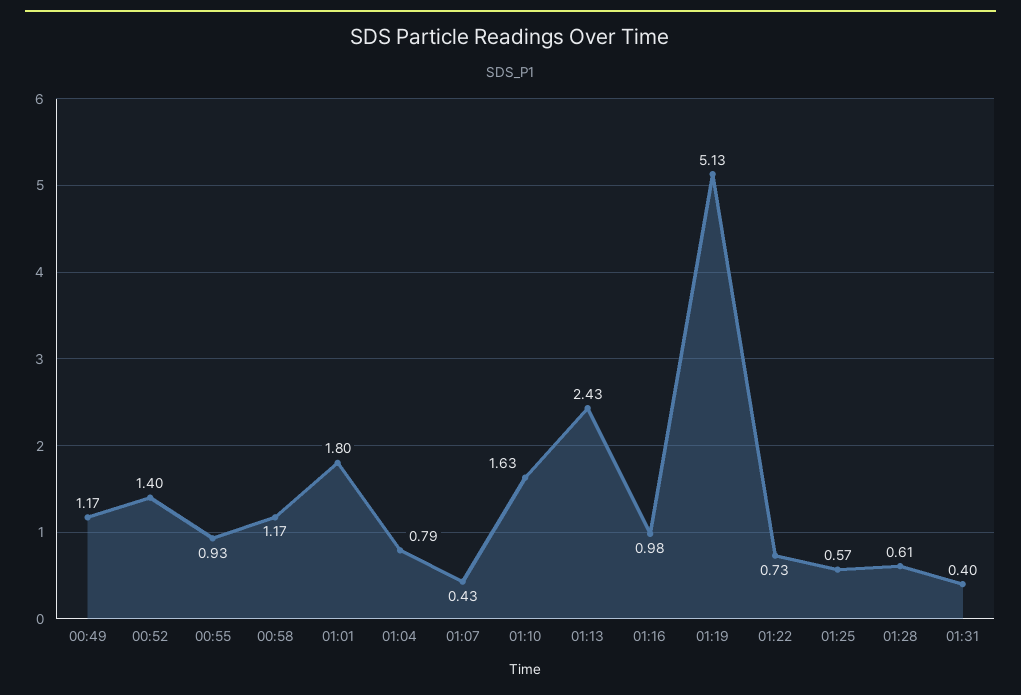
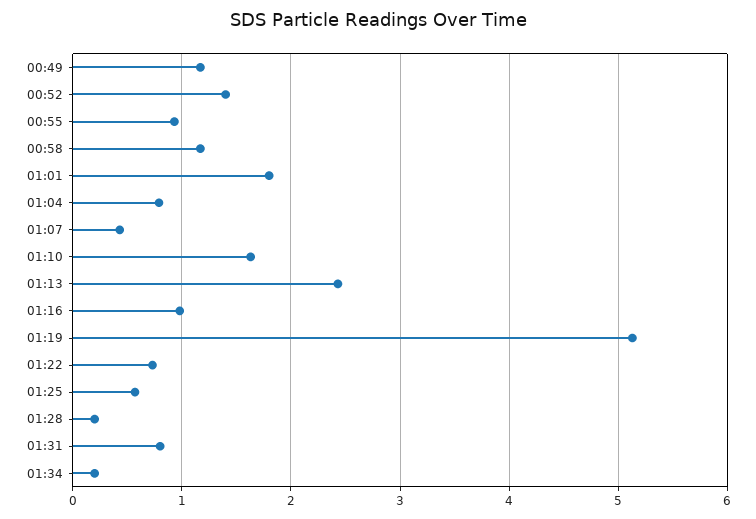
01:28: 0.61 -> 0.2
01:31: 0.4 -> 0.8
01:34: none -> 0.2

